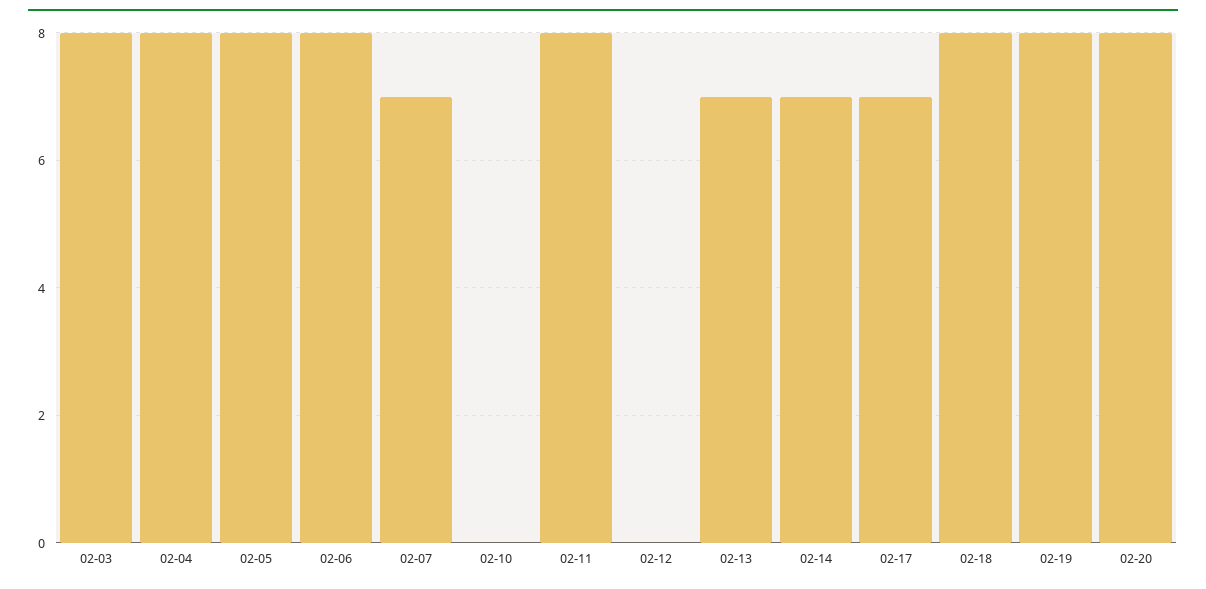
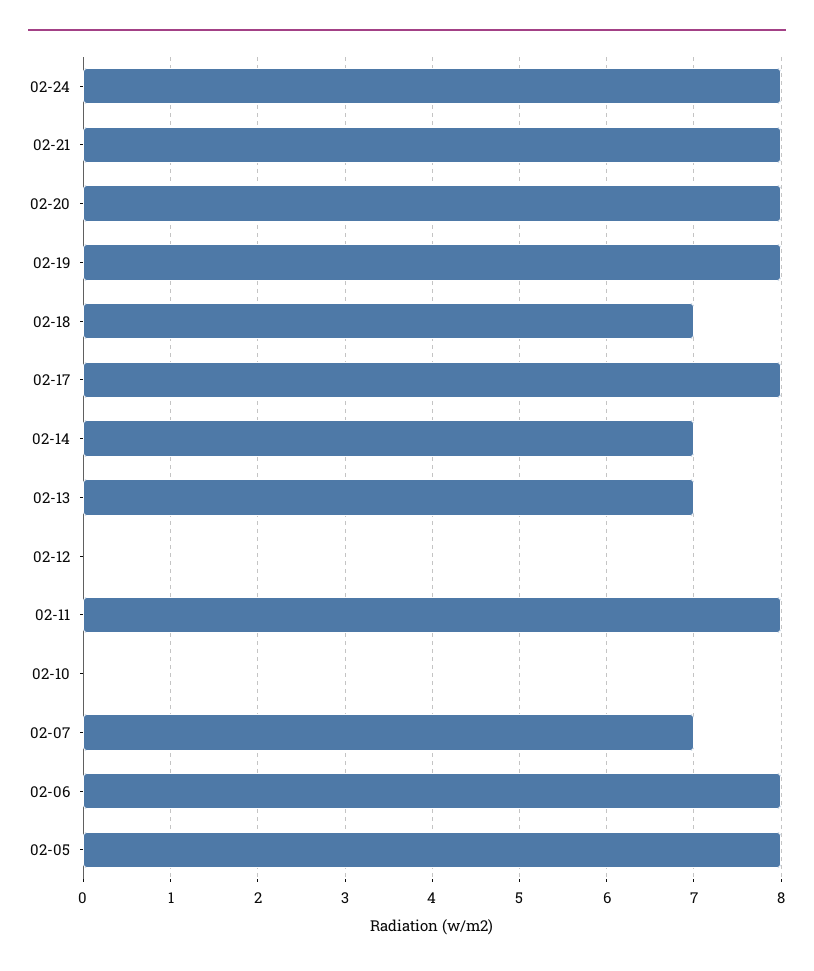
02-03: 8 -> none
02-04: 8 -> none
02-17: 7 -> 8
02-18: 8 -> 7
02-24: none -> 8
02-21: none -> 8

